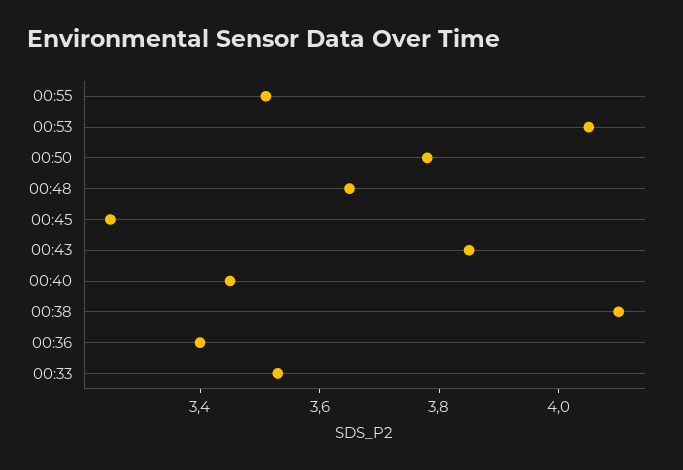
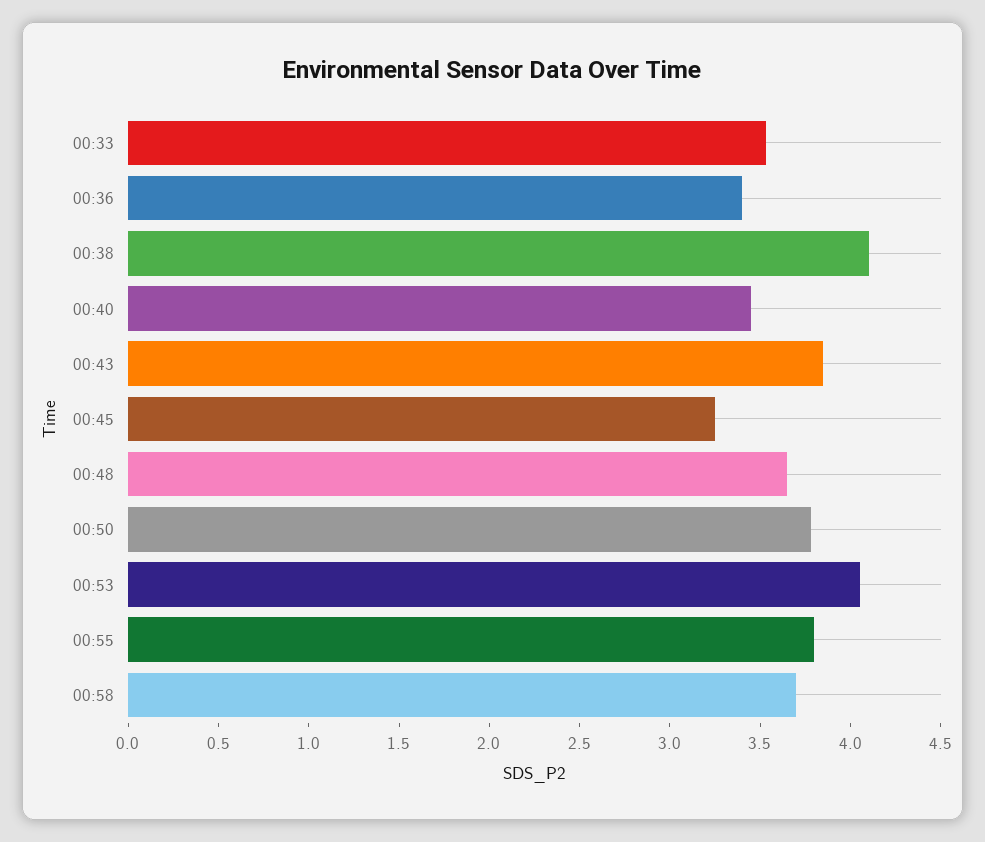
00:55: 3.5 -> 3.8
00:58: none -> 3.7

